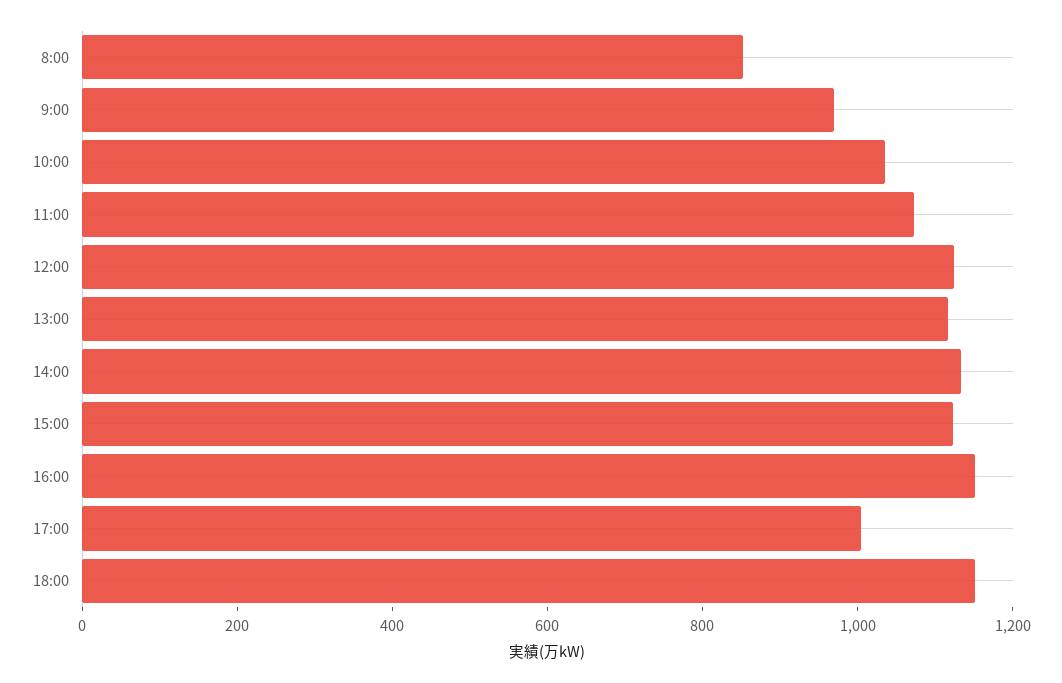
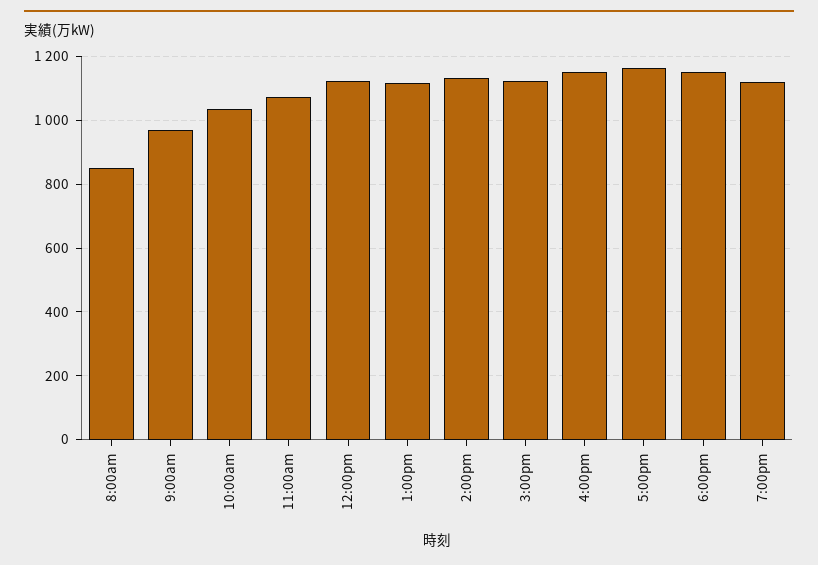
17:00: 1000 -> 1160
7:00pm: none -> 1120

